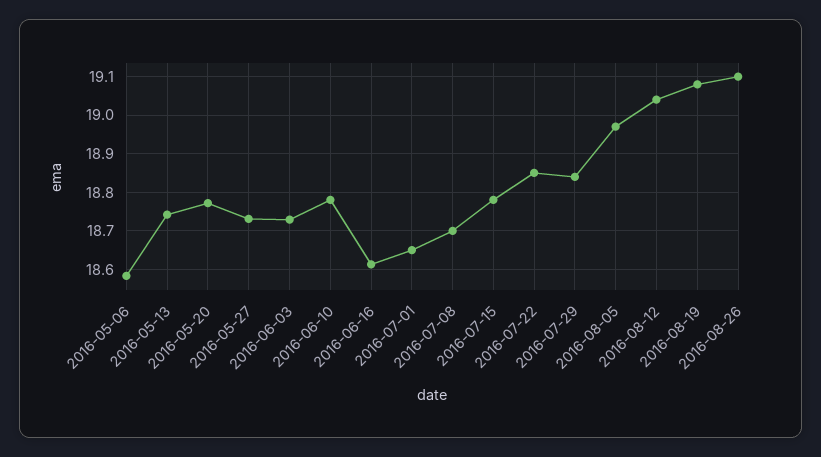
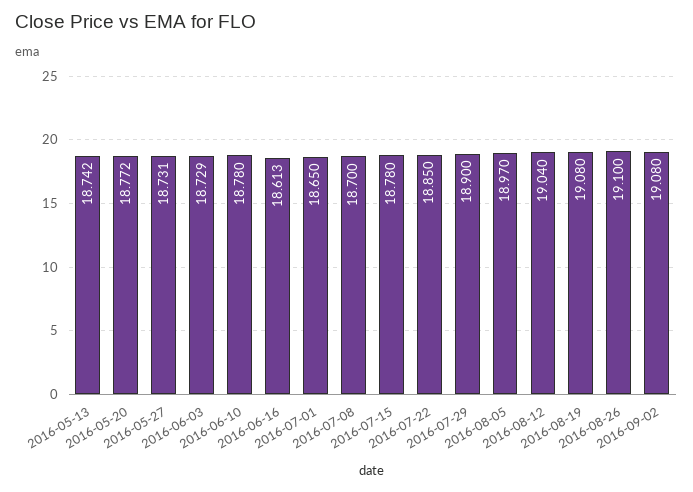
2016-05-06: 18.58 -> none
2016-07-29: 18.84 -> 18.9
2016-09-02: none -> 19.08

